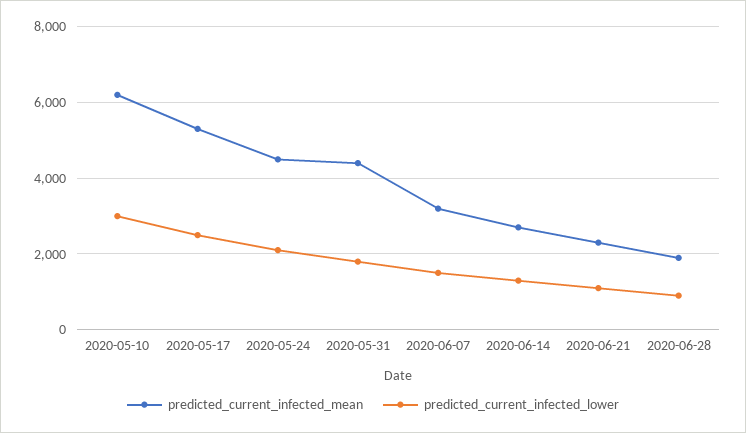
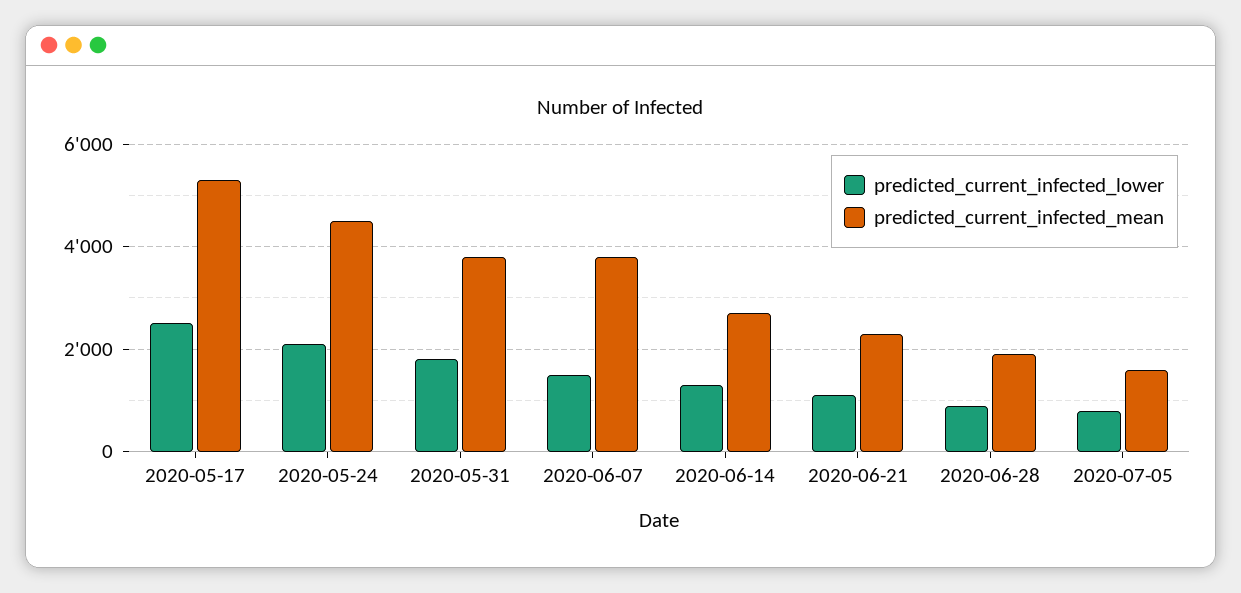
predicted_current_infected_mean, 2020-05-10: 6200 -> none
predicted_current_infected_lower, 2020-05-10: 3000 -> none
predicted_current_infected_mean, 2020-05-31: 4400 -> 3800
predicted_current_infected_mean, 2020-06-07: 3200 -> 3800
predicted_current_infected_lower, 2020-07-05: none -> 800
predicted_current_infected_mean, 2020-07-05: none -> 1600

